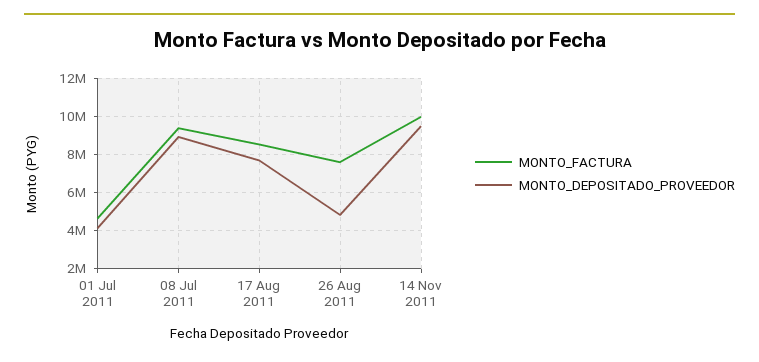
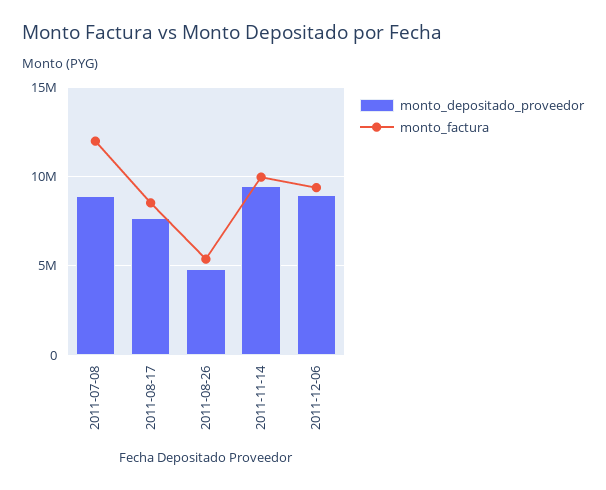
MONTO_FACTURA, 01 Jul 2011: 4500000 -> none
MONTO_DEPOSITADO_PROVEEDOR, 01 Jul 2011: 4000000 -> none
MONTO_FACTURA, 08 Jul 2011: 9500000 -> 12000000
MONTO_FACTURA, 26 Aug 2011: 7500000 -> 5500000
MONTO_DEPOSITADO_PROVEEDOR, 2011-12-06: none -> 9000000
MONTO_FACTURA, 2011-12-06: none -> 9500000

